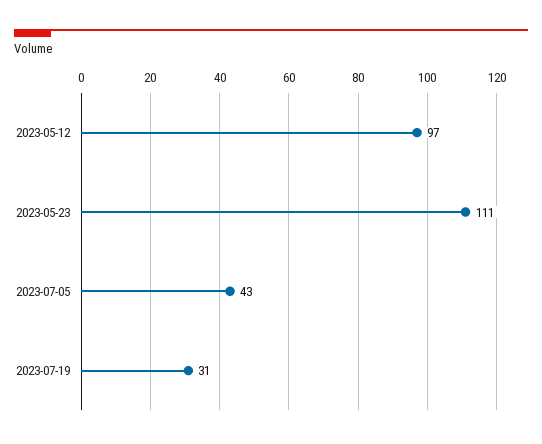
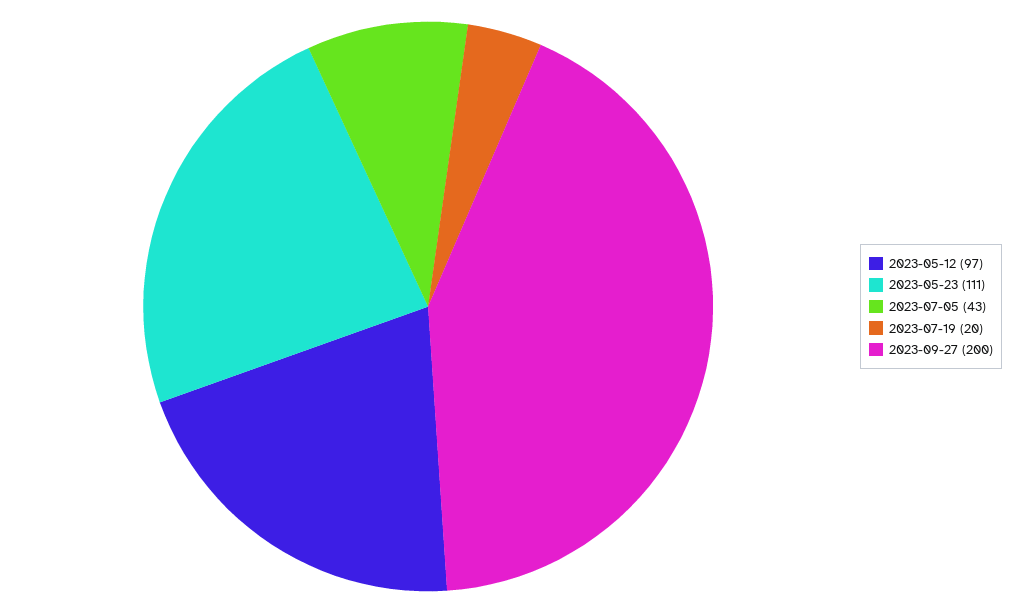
2023-07-19: 31 -> 20
2023-09-27: none -> 200

